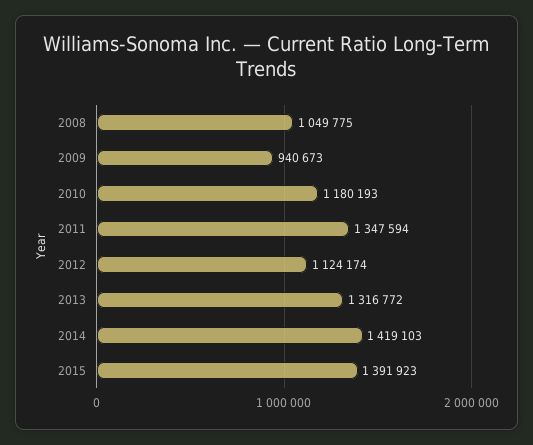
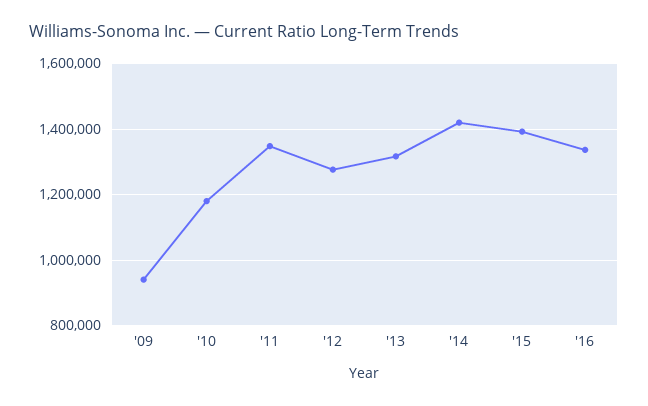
2008: 1049775 -> none
2012: 1124174 -> 1280000
'16: none -> 1340000

